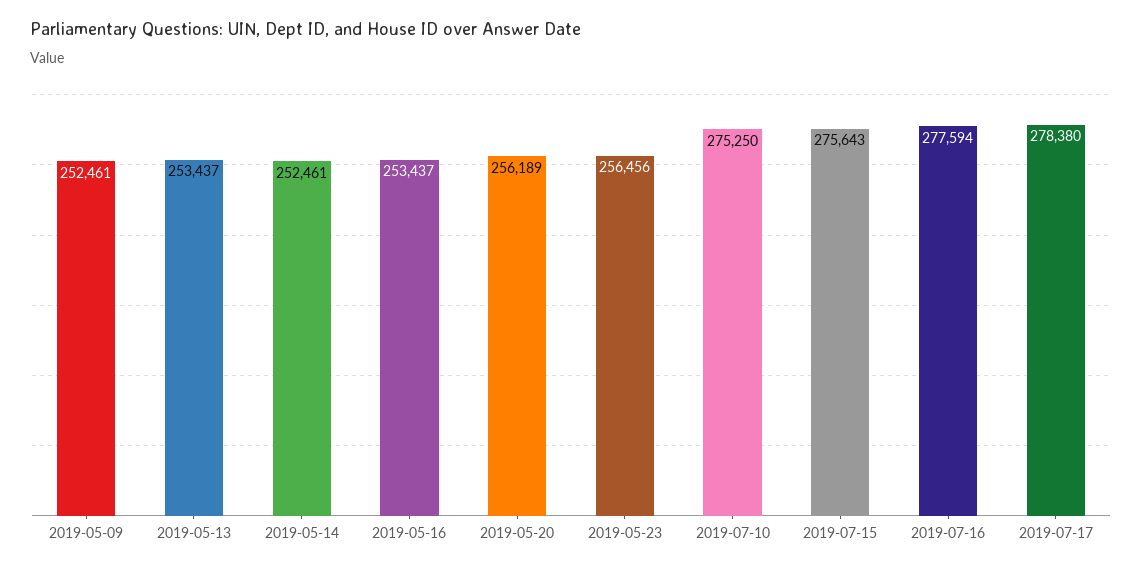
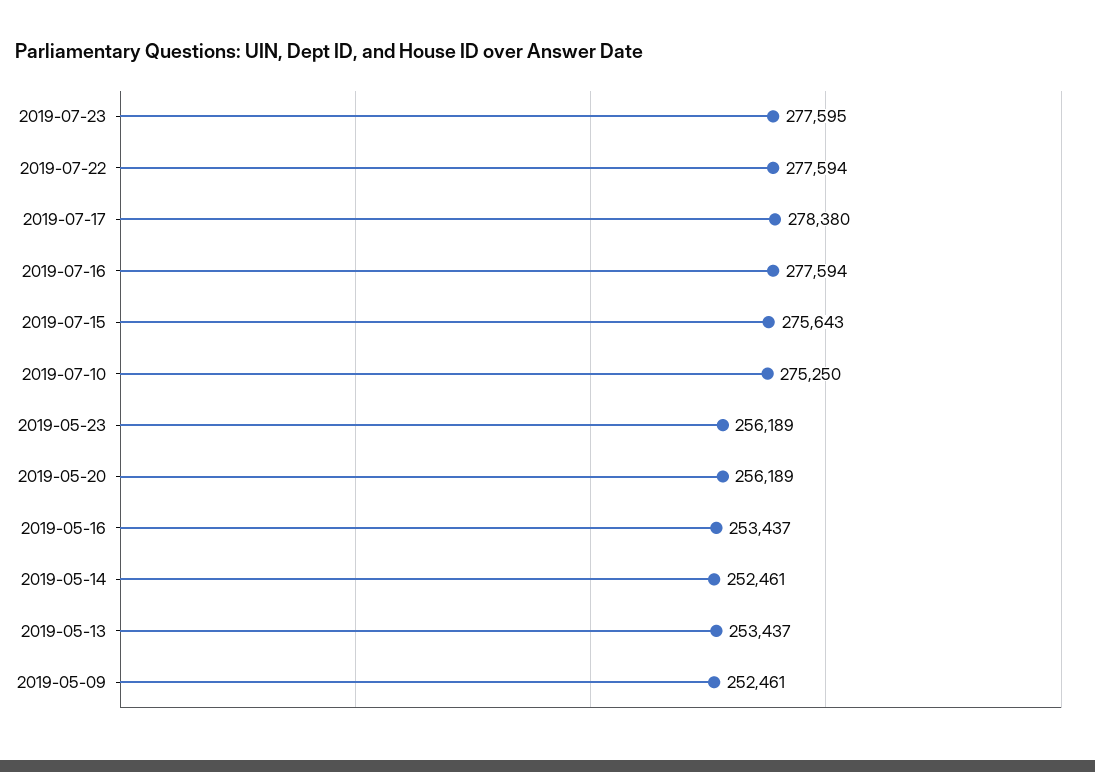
2019-05-23: 256456 -> 256189
2019-07-23: none -> 277595
2019-07-22: none -> 277594

